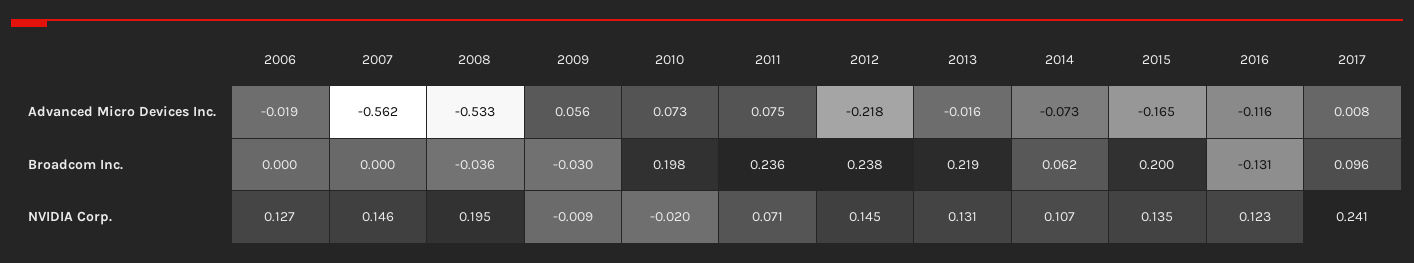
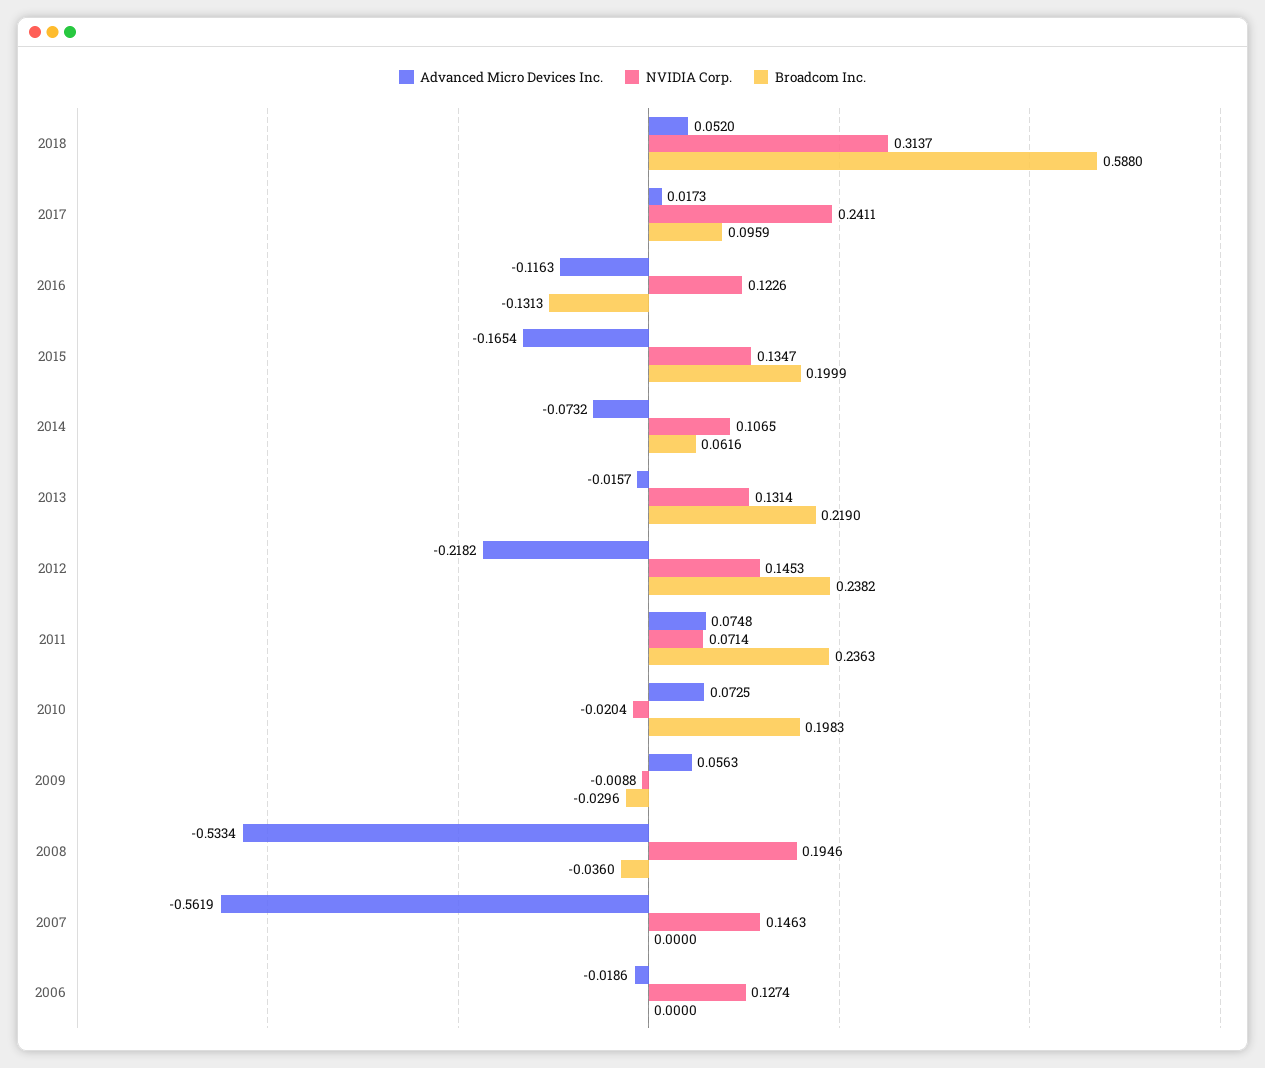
Advanced Micro Devices Inc., 2017: 0.008 -> 0.0173
Advanced Micro Devices Inc., 2018: none -> 0.052
NVIDIA Corp., 2018: none -> 0.3137
Broadcom Inc., 2018: none -> 0.588

